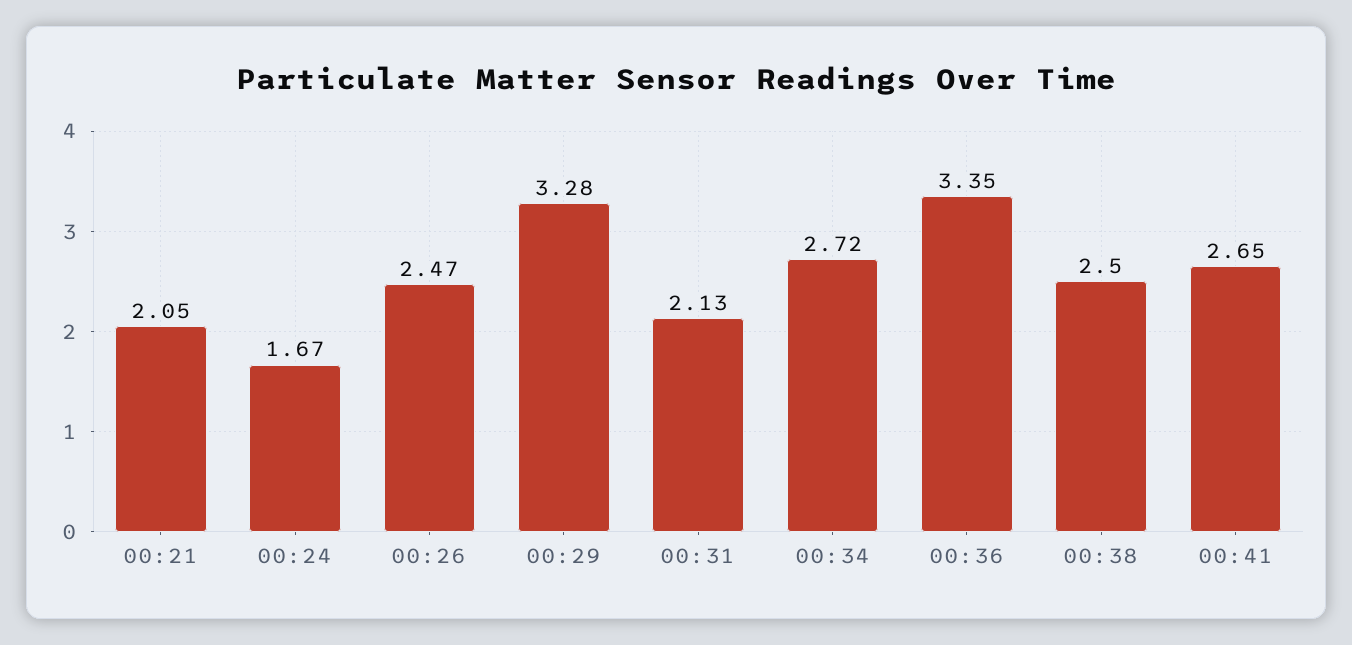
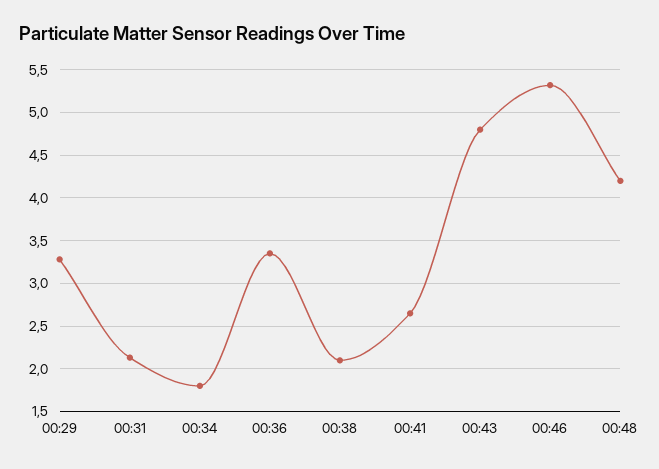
00:21: 2.05 -> none
00:24: 1.67 -> none
00:26: 2.47 -> none
00:34: 2.72 -> 1.8
00:38: 2.5 -> 2.1
00:43: none -> 4.8
00:46: none -> 5.3
00:48: none -> 4.2

